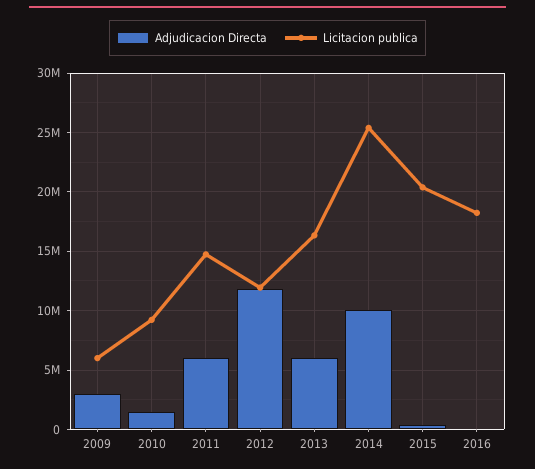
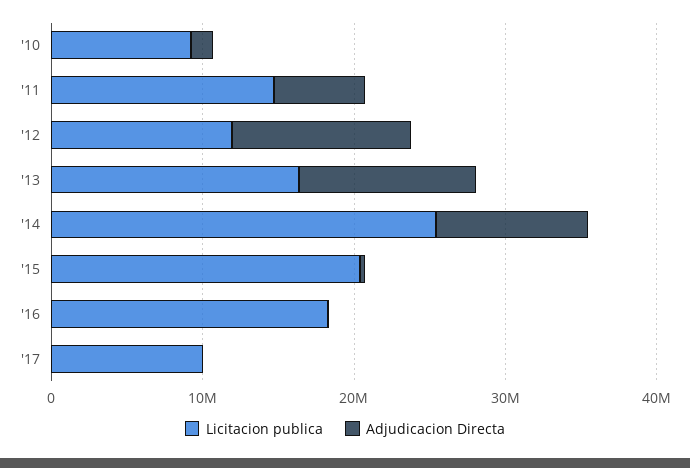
Adjudicacion Directa, 2009: 3000000 -> none
Licitacion publica, 2009: 6000000 -> none
Adjudicacion Directa, 2013: 6000000 -> 12000000
Licitacion publica, '17: none -> 10000000
Adjudicacion Directa, '17: none -> 0

